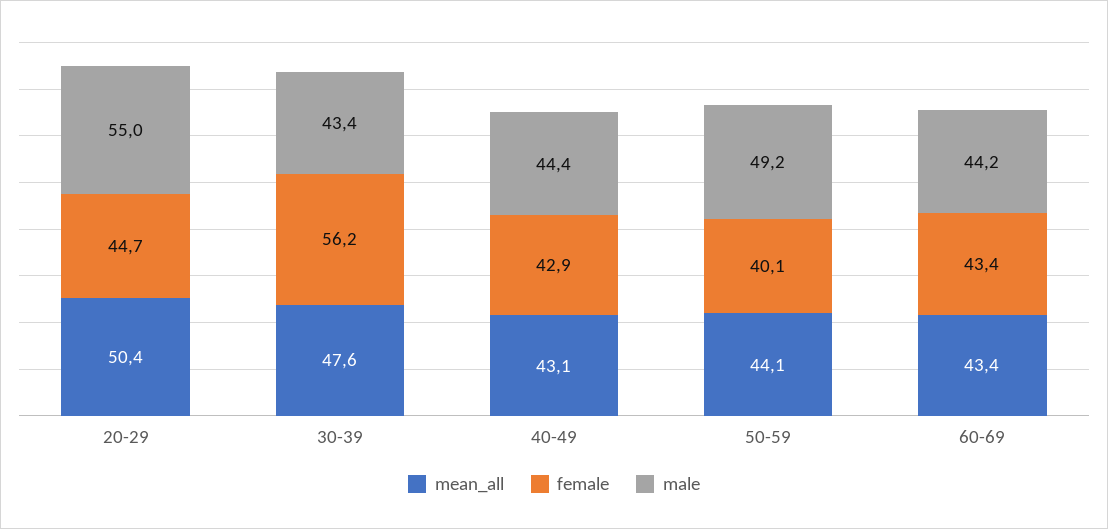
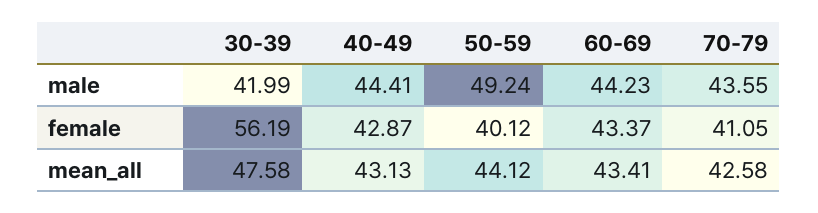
mean_all, 20-29: 50.4 -> none
female, 20-29: 44.7 -> none
male, 20-29: 55 -> none
male, 30-39: 43.4 -> 41.99
male, 70-79: none -> 43.55
female, 70-79: none -> 41.05
mean_all, 70-79: none -> 42.58

